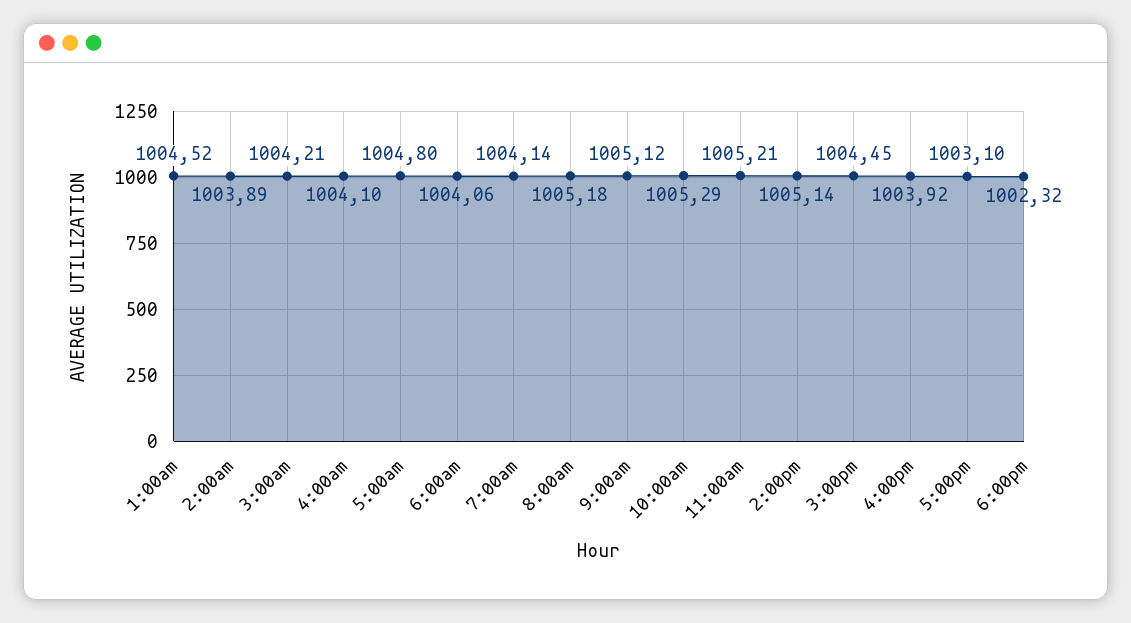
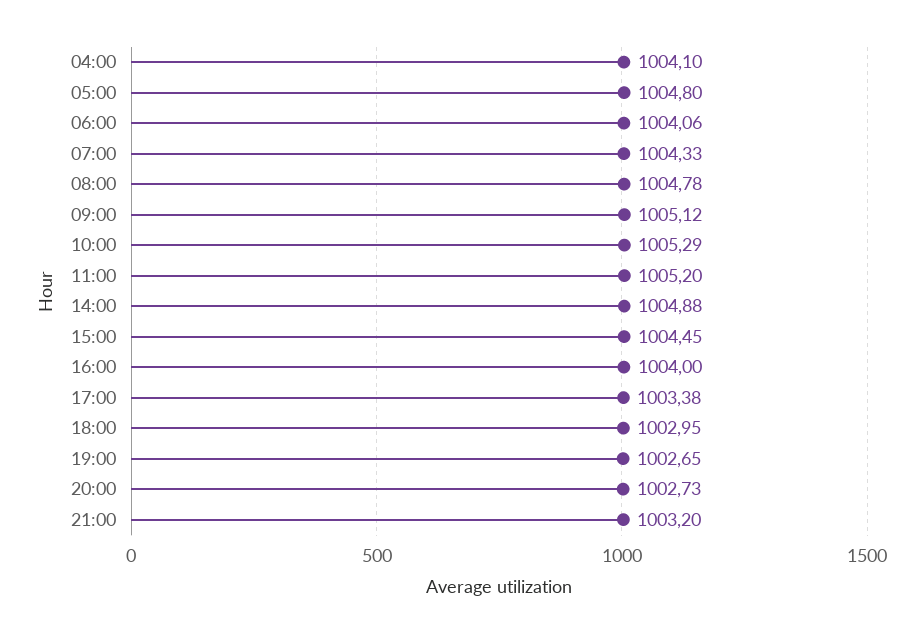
1:00am: 1004.52 -> none
2:00am: 1003.89 -> none
3:00am: 1004.21 -> none
7:00am: 1004.14 -> 1004.33
8:00am: 1005.18 -> 1004.78
11:00am: 1005.21 -> 1005.2
2:00pm: 1005.14 -> 1004.88
4:00pm: 1003.92 -> 1004
5:00pm: 1003.1 -> 1003.38
6:00pm: 1002.32 -> 1002.95
19:00: none -> 1002.65
20:00: none -> 1002.73
21:00: none -> 1003.2

